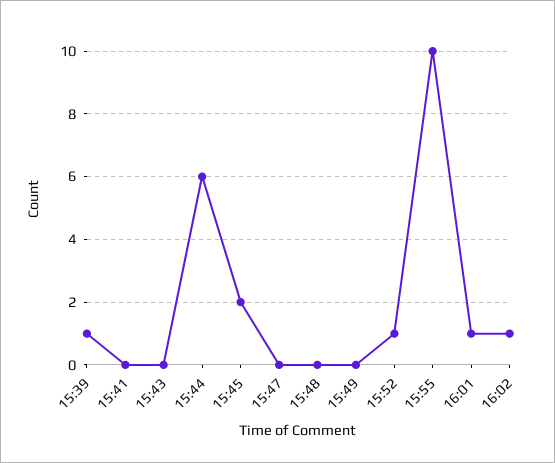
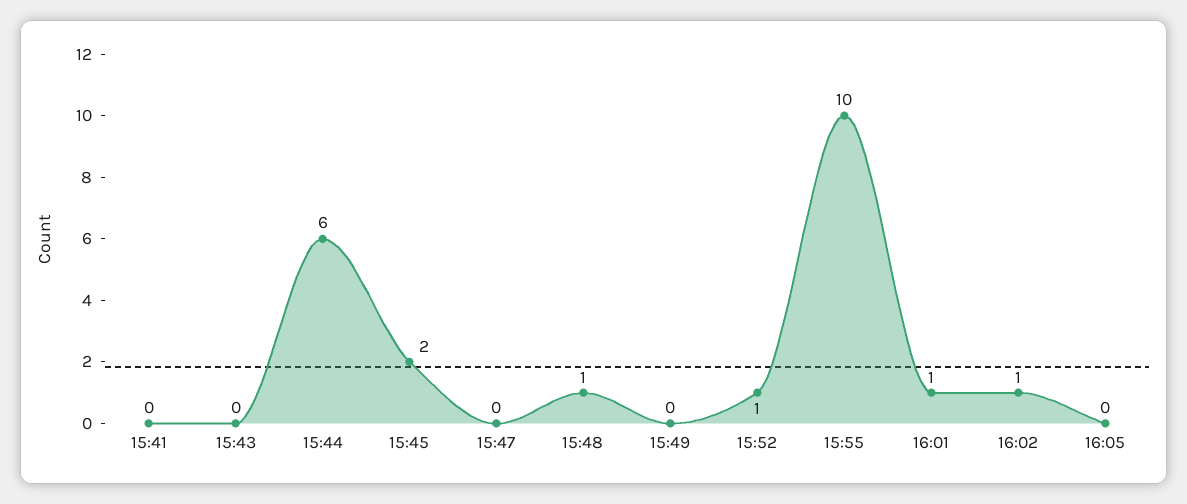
15:39: 1 -> none
15:48: 0 -> 1
16:05: none -> 0

